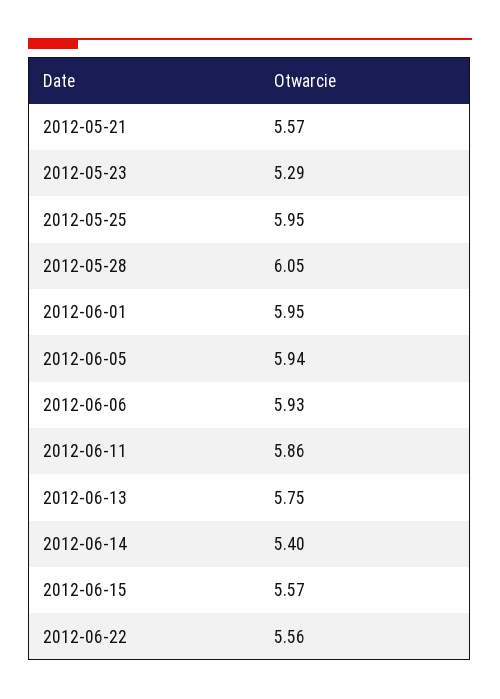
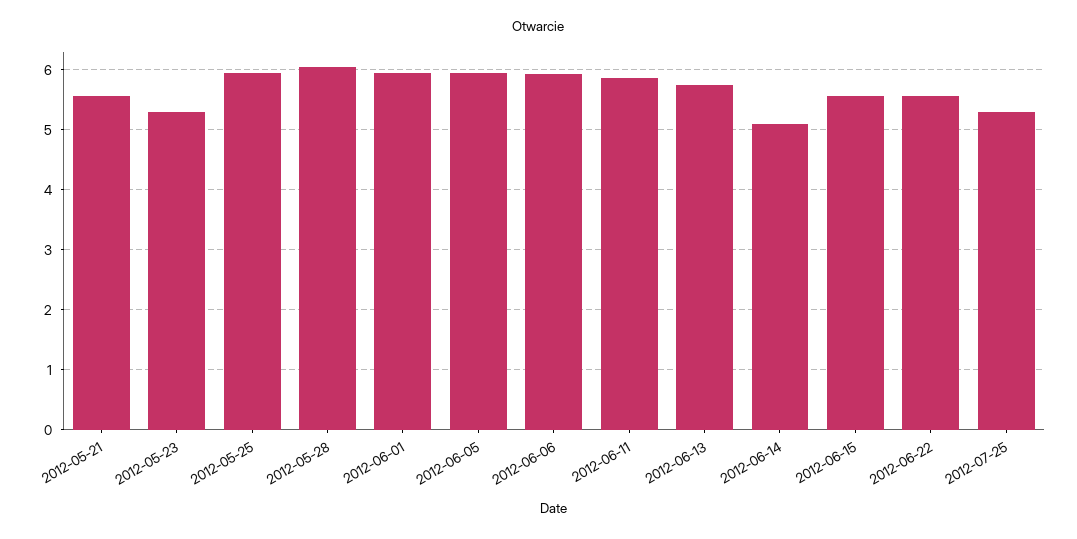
2012-06-14: 5.4 -> 5.1
2012-07-25: none -> 5.3

